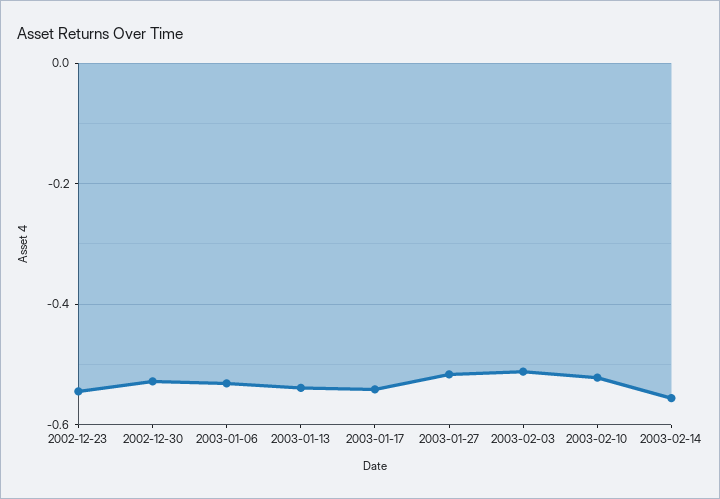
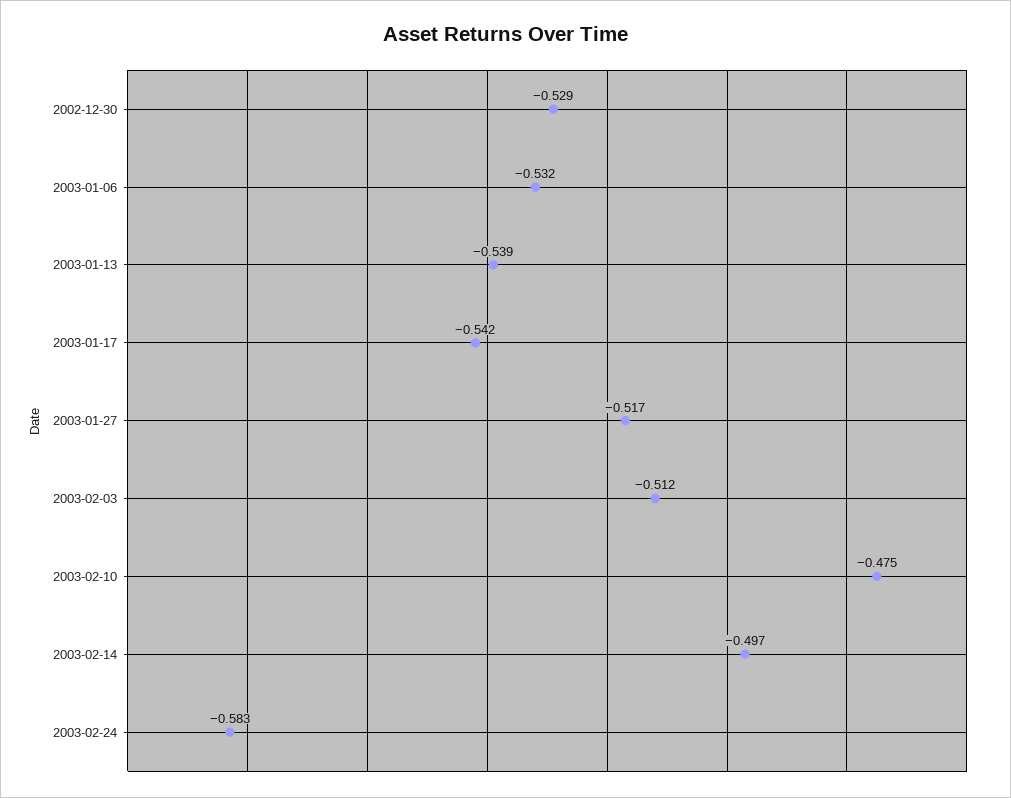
2002-12-23: -0.54 -> none
2003-02-10: -0.52 -> -0.475
2003-02-14: -0.56 -> -0.497
2003-02-24: none -> -0.583

